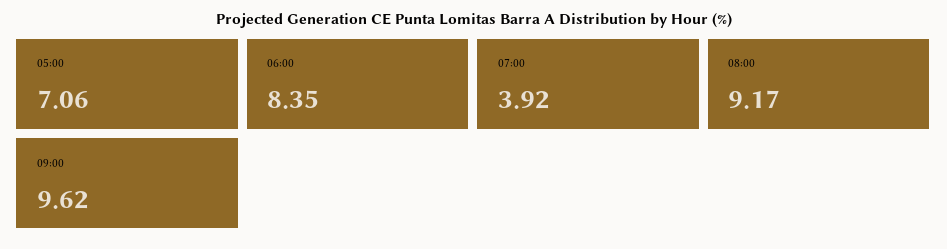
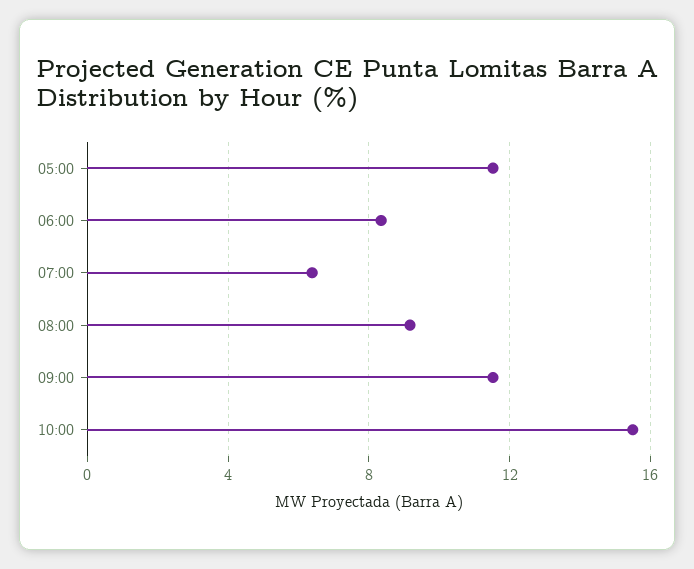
05:00: 7.06 -> 11.5
07:00: 3.92 -> 6.5
09:00: 9.62 -> 11.5
10:00: none -> 15.5

